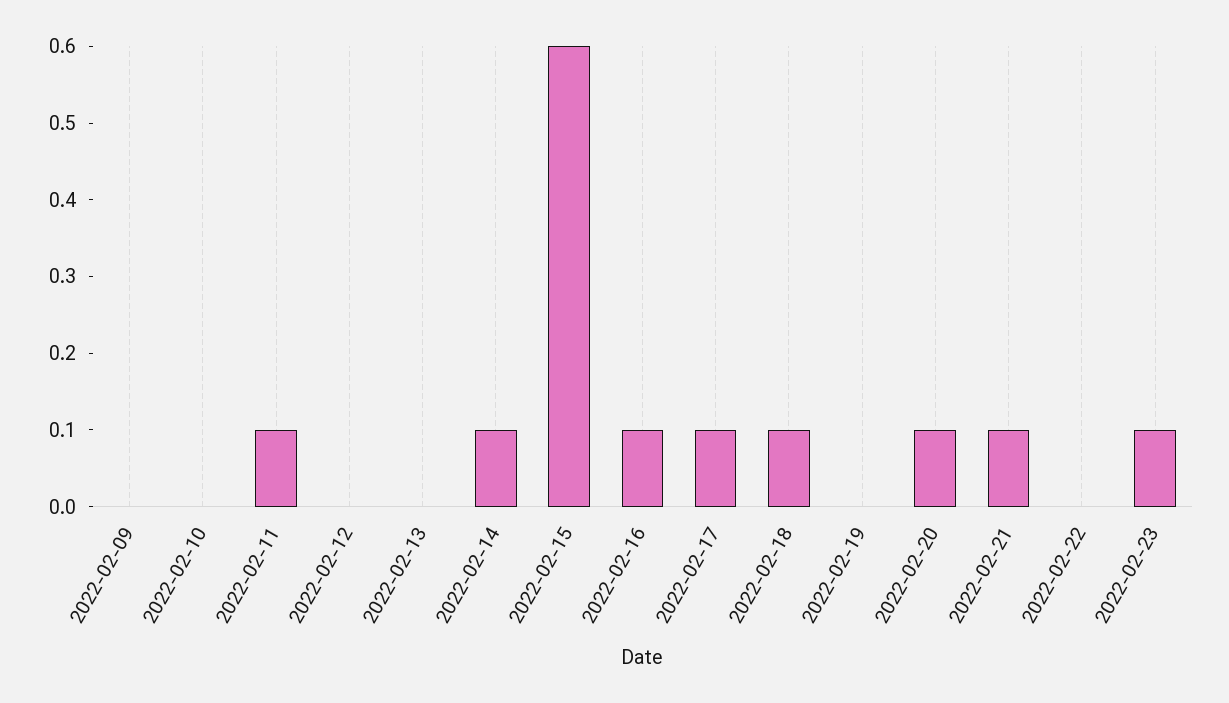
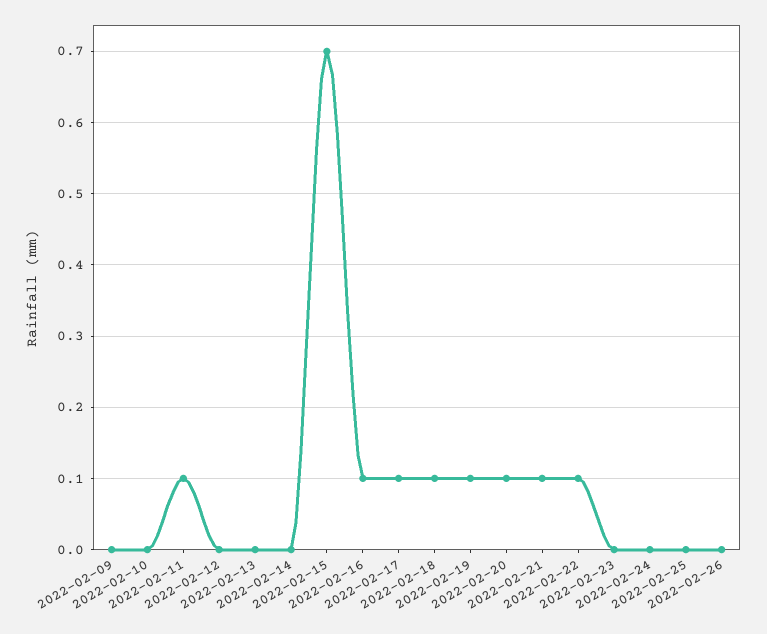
2022-02-14: 0.1 -> 0
2022-02-15: 0.6 -> 0.7
2022-02-19: 0 -> 0.1
2022-02-22: 0 -> 0.1
2022-02-23: 0.1 -> 0
2022-02-24: none -> 0
2022-02-25: none -> 0
2022-02-26: none -> 0

